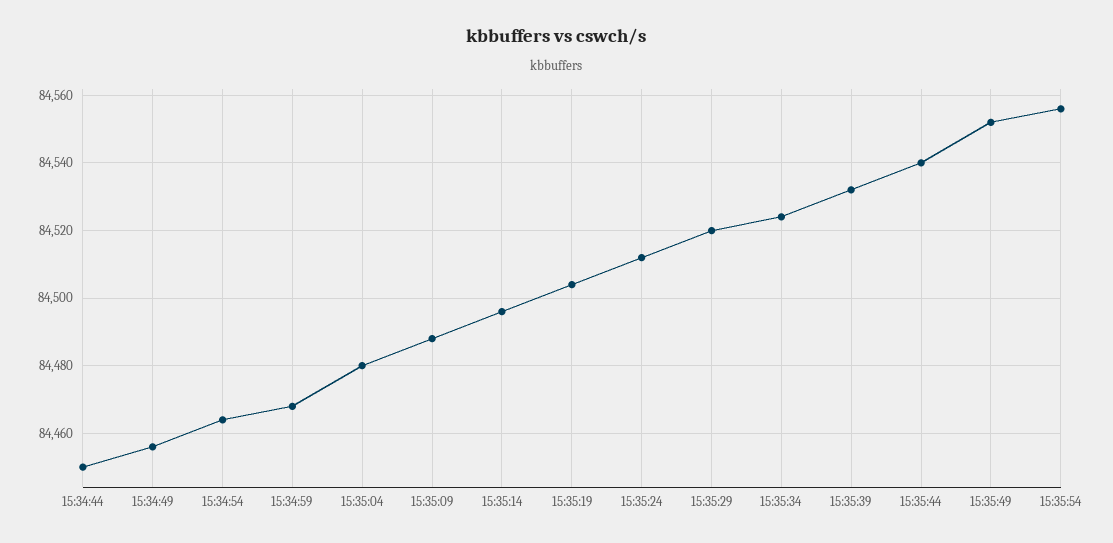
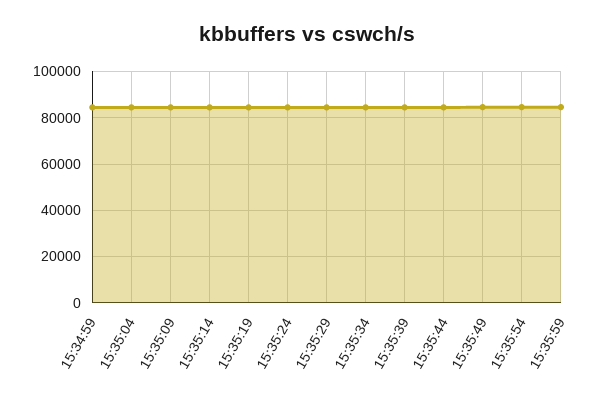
15:34:44: 84450 -> none
15:34:49: 84455 -> none
15:34:54: 84465 -> none
15:35:59: none -> 85000

